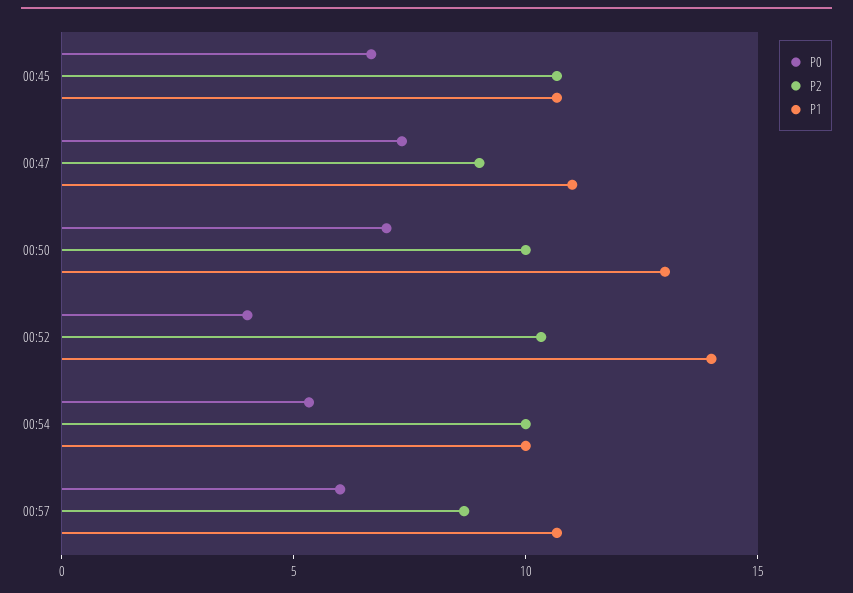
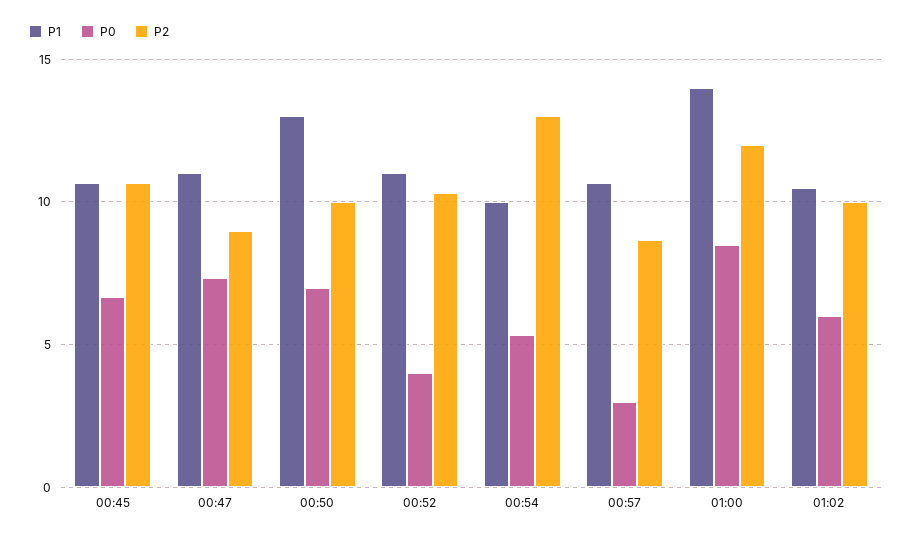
P1, 00:52: 14 -> 11
P2, 00:54: 10 -> 13
P0, 00:57: 6 -> 3
P1, 01:00: none -> 14
P0, 01:00: none -> 8.5
P2, 01:00: none -> 12
P1, 01:02: none -> 10.5
P0, 01:02: none -> 6
P2, 01:02: none -> 10

